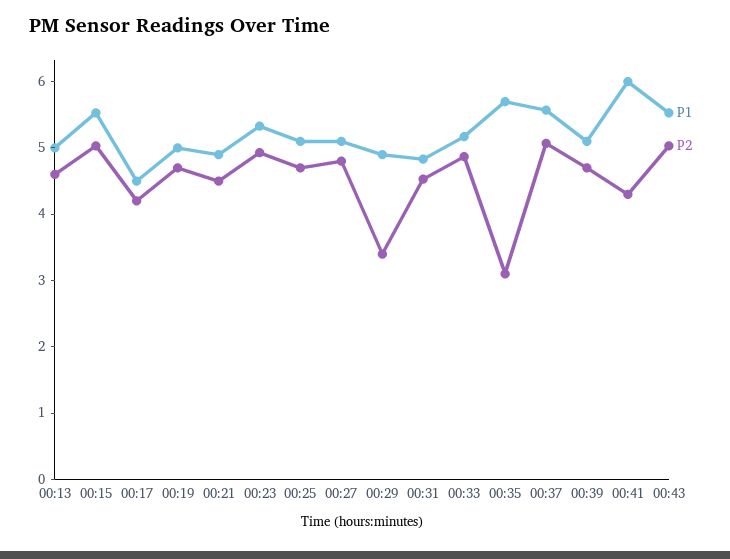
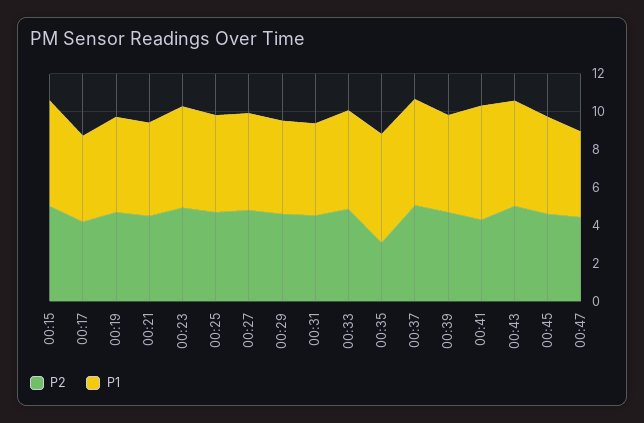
P1, 00:13: 5 -> none
P2, 00:13: 4.6 -> none
P2, 00:29: 3.4 -> 4.5
P2, 00:45: none -> 4.5
P1, 00:45: none -> 5
P2, 00:47: none -> 4.5
P1, 00:47: none -> 4.5

